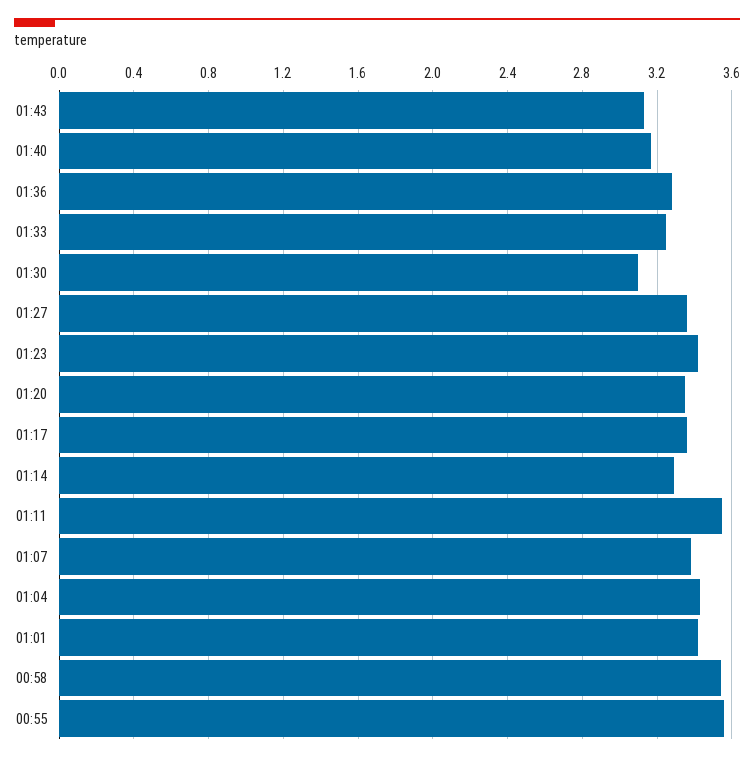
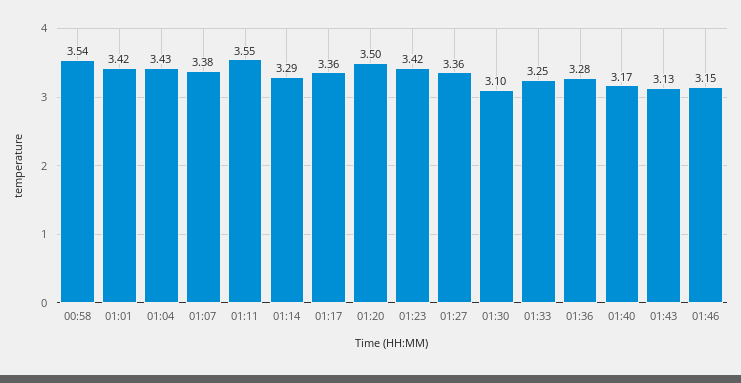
01:20: 3.35 -> 3.5
00:55: 3.55 -> none
01:46: none -> 3.15

